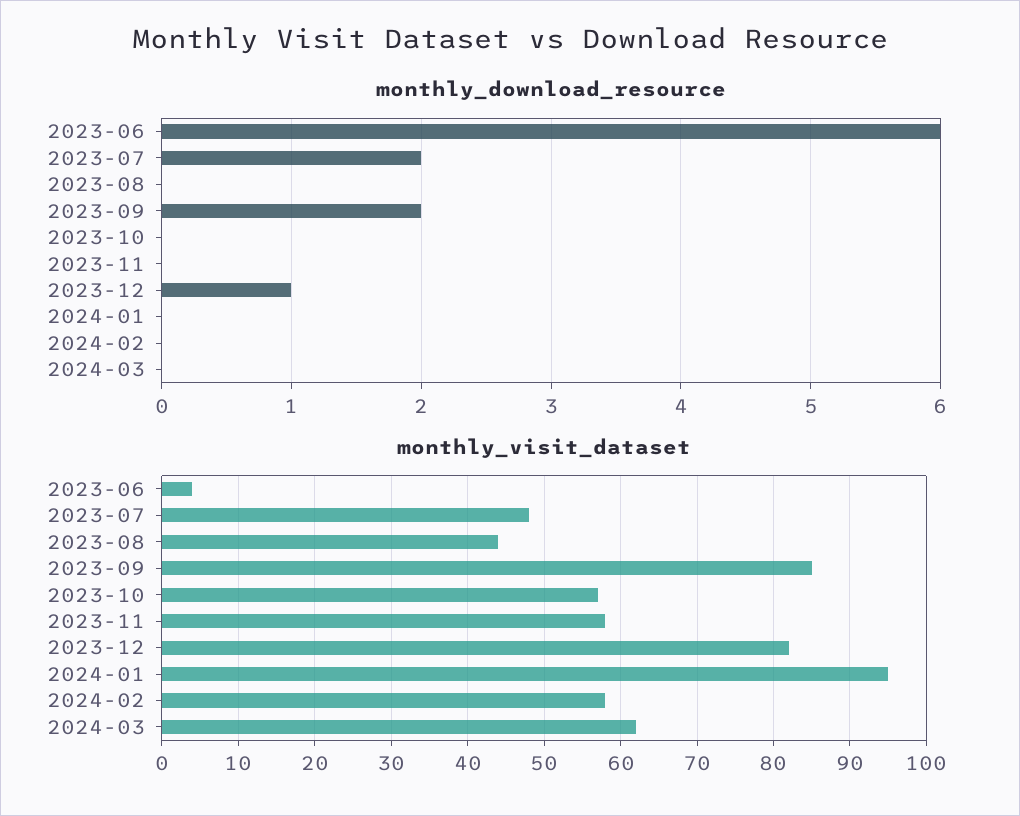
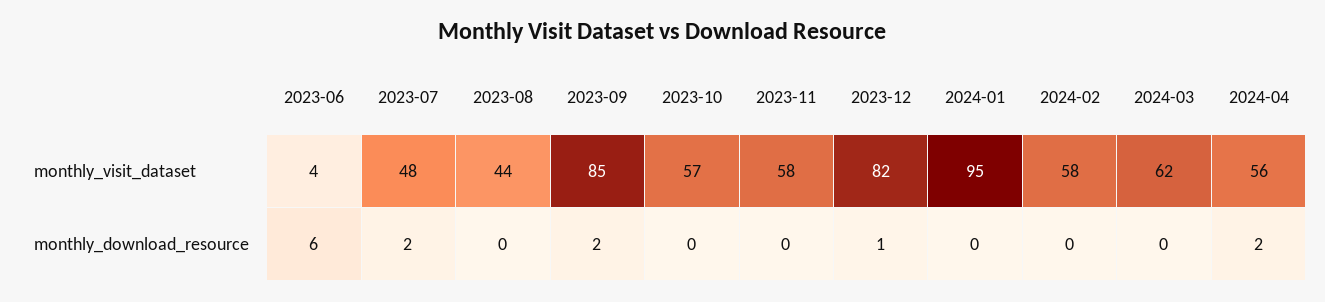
monthly_visit_dataset, 2024-04: none -> 56
monthly_download_resource, 2024-04: none -> 2

